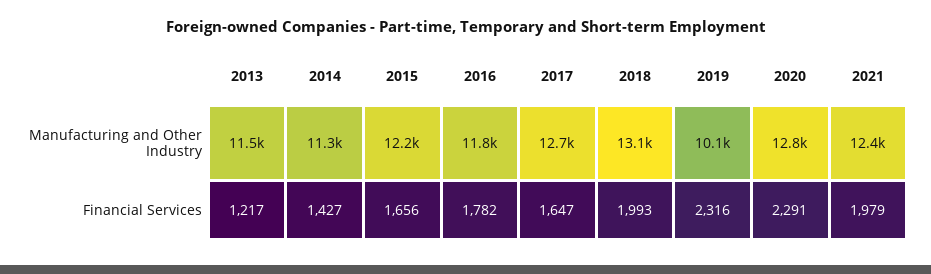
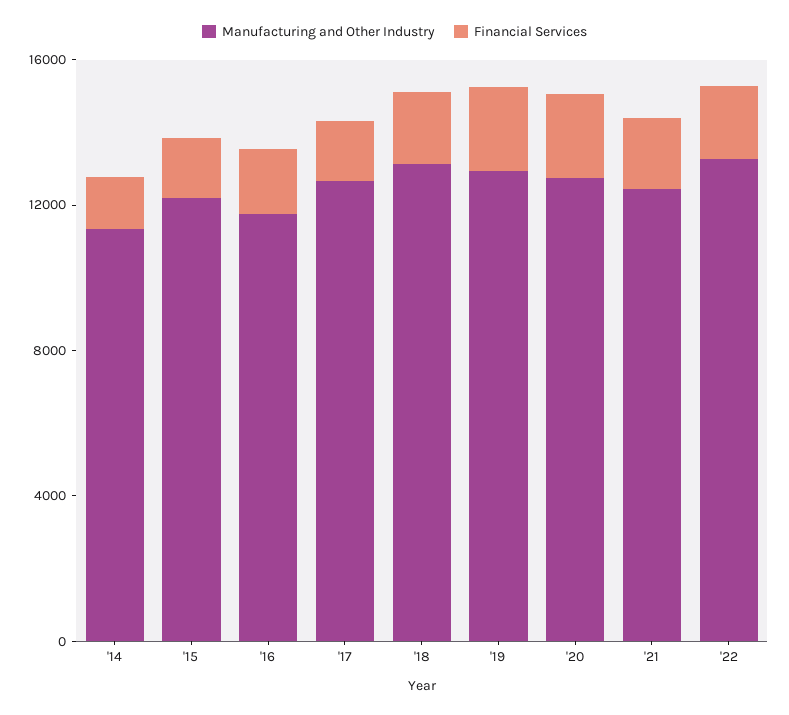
Manufacturing and Other Industry, 2013: 11500 -> none
Manufacturing and Other Industry, 2019: 10100 -> 13000
Financial Services, 2013: 1217 -> none
Manufacturing and Other Industry, '22: none -> 13000
Financial Services, '22: none -> 2000

